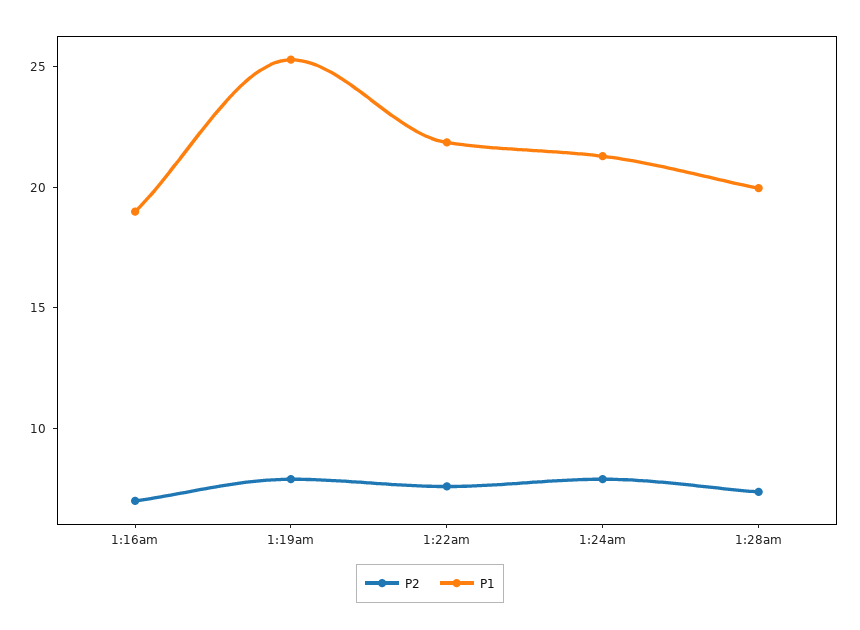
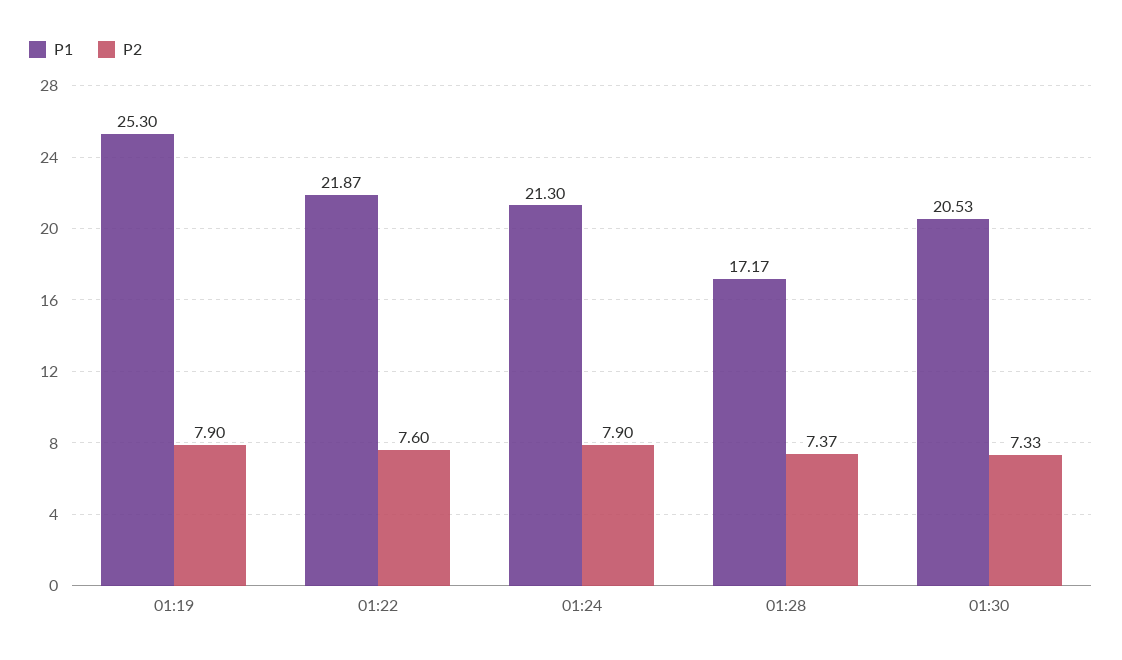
P2, 1:16am: 7 -> none
P1, 1:16am: 19 -> none
P1, 1:28am: 20 -> 17.17
P1, 01:30: none -> 20.53
P2, 01:30: none -> 7.33

